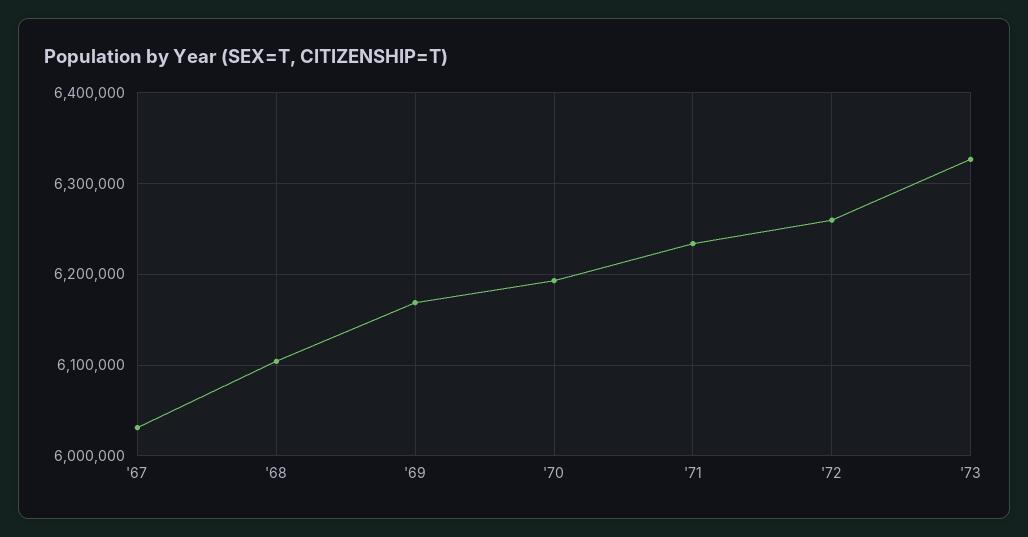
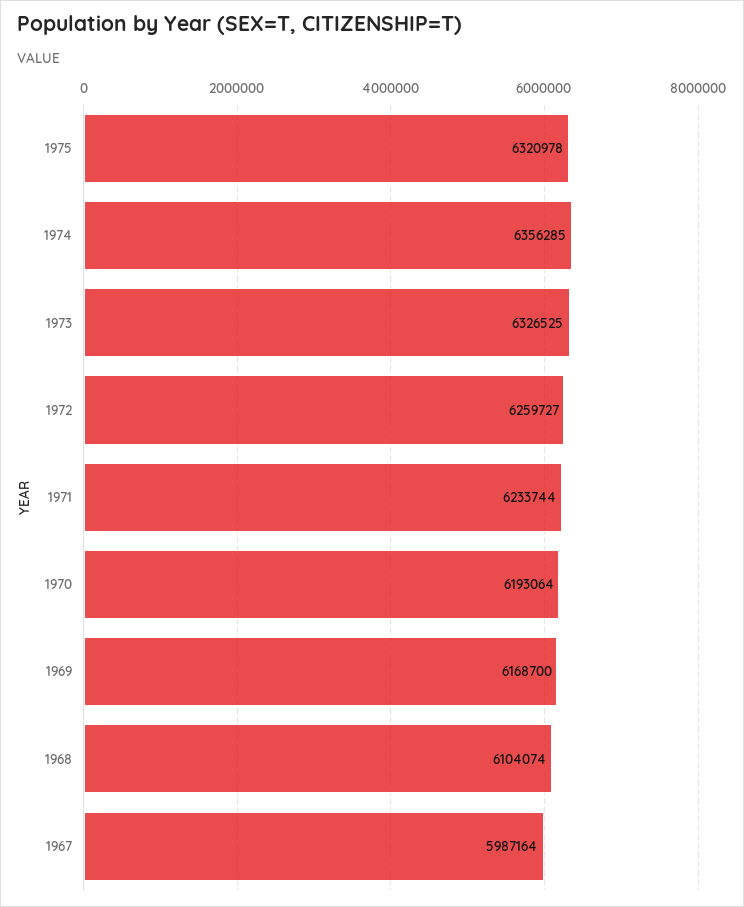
'67: 6030000 -> 5987164
1975: none -> 6320978
1974: none -> 6356285

